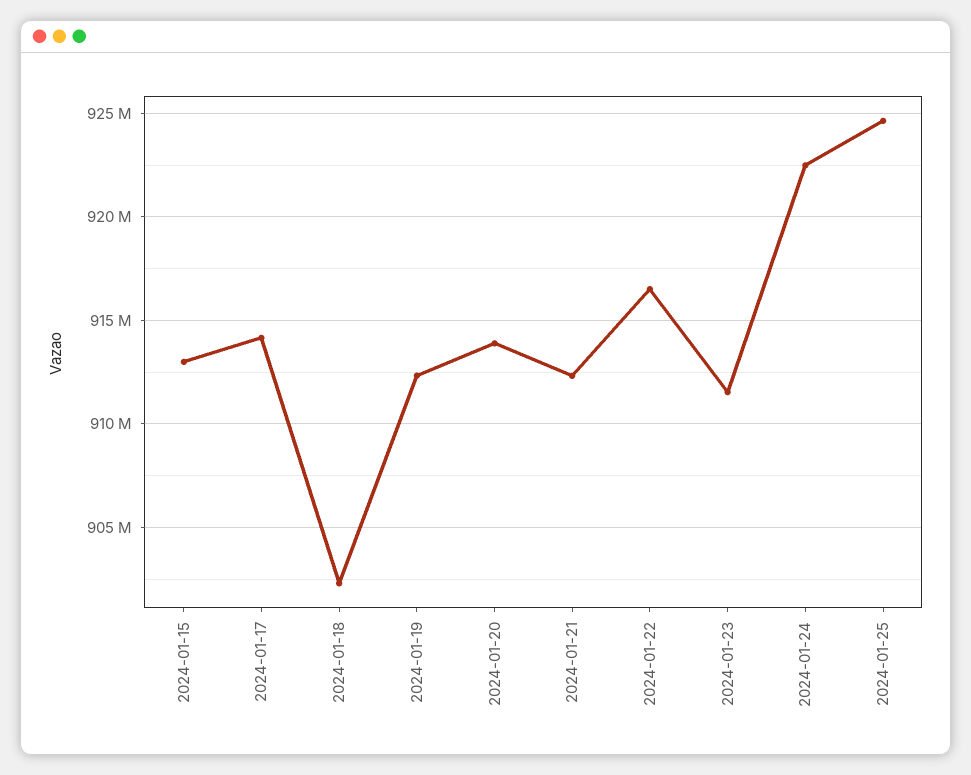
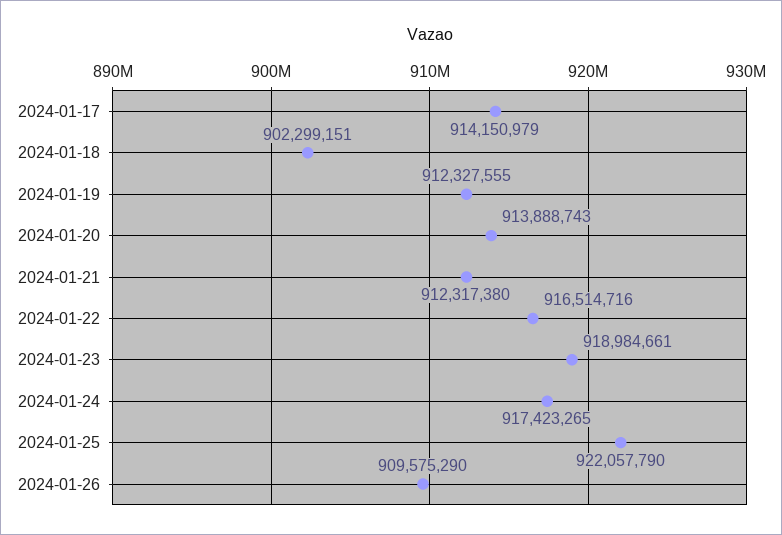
2024-01-15: 913000000 -> none
2024-01-23: 911500000 -> 918984661
2024-01-24: 922500000 -> 917423265
2024-01-25: 924500000 -> 922057790
2024-01-26: none -> 909575290

